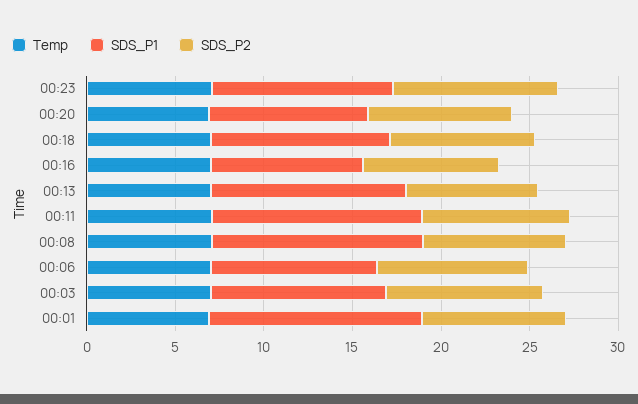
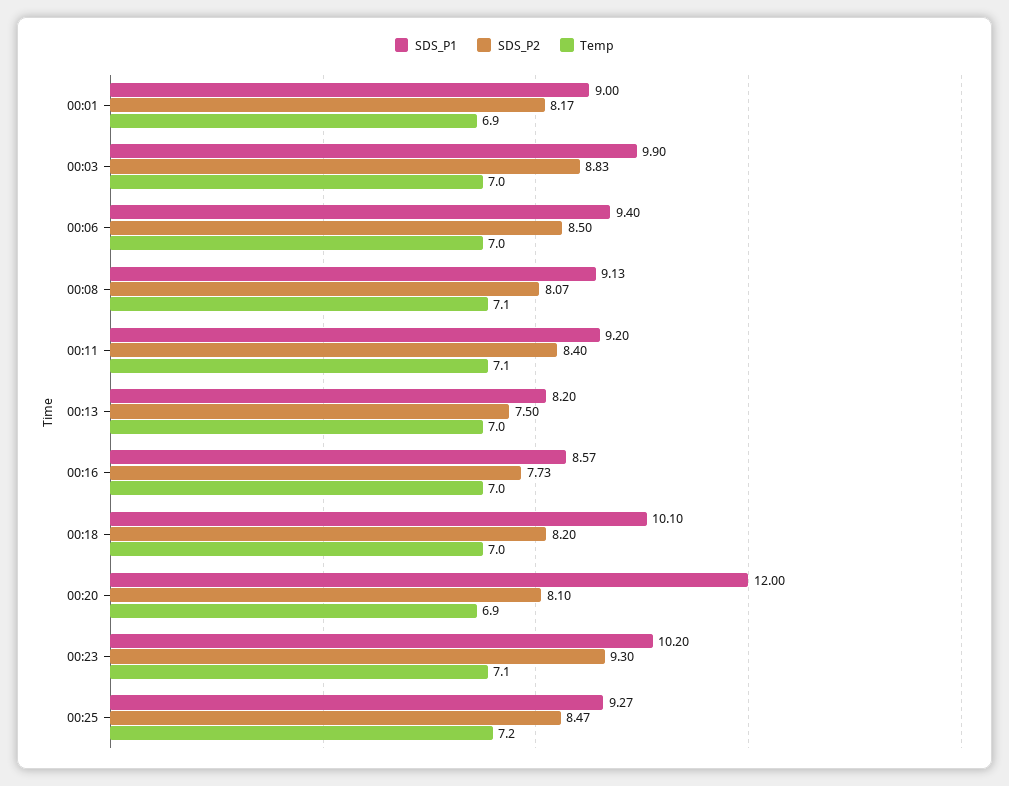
SDS_P1, 00:20: 9 -> 12
SDS_P1, 00:13: 11 -> 8.2
SDS_P1, 00:11: 12 -> 9.2
SDS_P1, 00:08: 12 -> 9.13
SDS_P1, 00:01: 12 -> 9
SDS_P1, 00:25: none -> 9.27
SDS_P2, 00:25: none -> 8.47
Temp, 00:25: none -> 7.2

